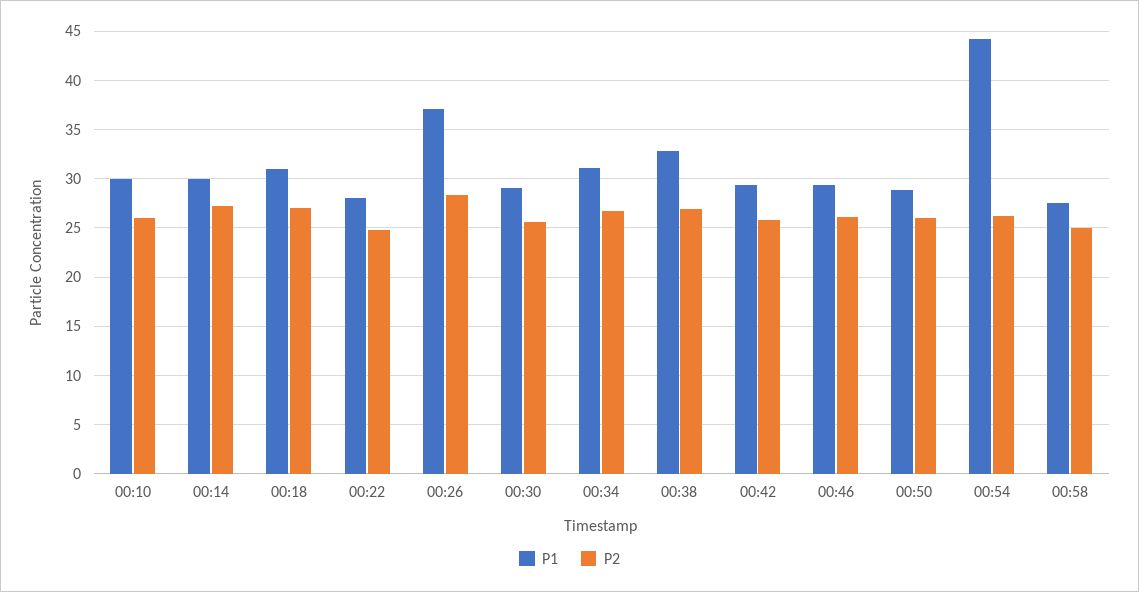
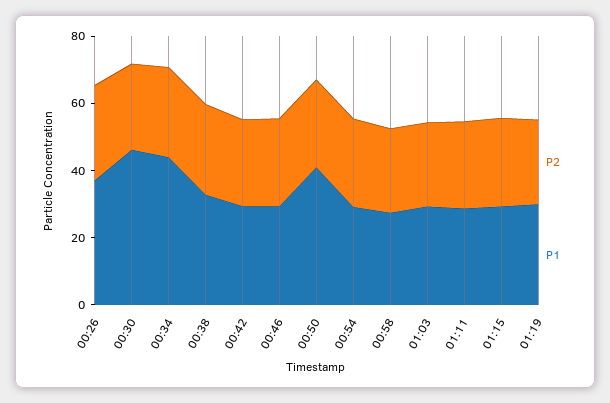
P1, 00:10: 30 -> none
P2, 00:10: 26 -> none
P1, 00:14: 30 -> none
P2, 00:14: 27 -> none
P1, 00:18: 31 -> none
P2, 00:18: 27 -> none
P1, 00:22: 28 -> none
P2, 00:22: 25 -> none
P1, 00:30: 29 -> 45
P1, 00:34: 31 -> 45
P1, 00:50: 29 -> 40
P1, 00:54: 44 -> 30
P2, 01:03: none -> 25
P1, 01:03: none -> 30
P2, 01:11: none -> 25
P1, 01:11: none -> 30
P2, 01:15: none -> 25
P1, 01:15: none -> 30
P2, 01:19: none -> 25
P1, 01:19: none -> 30

